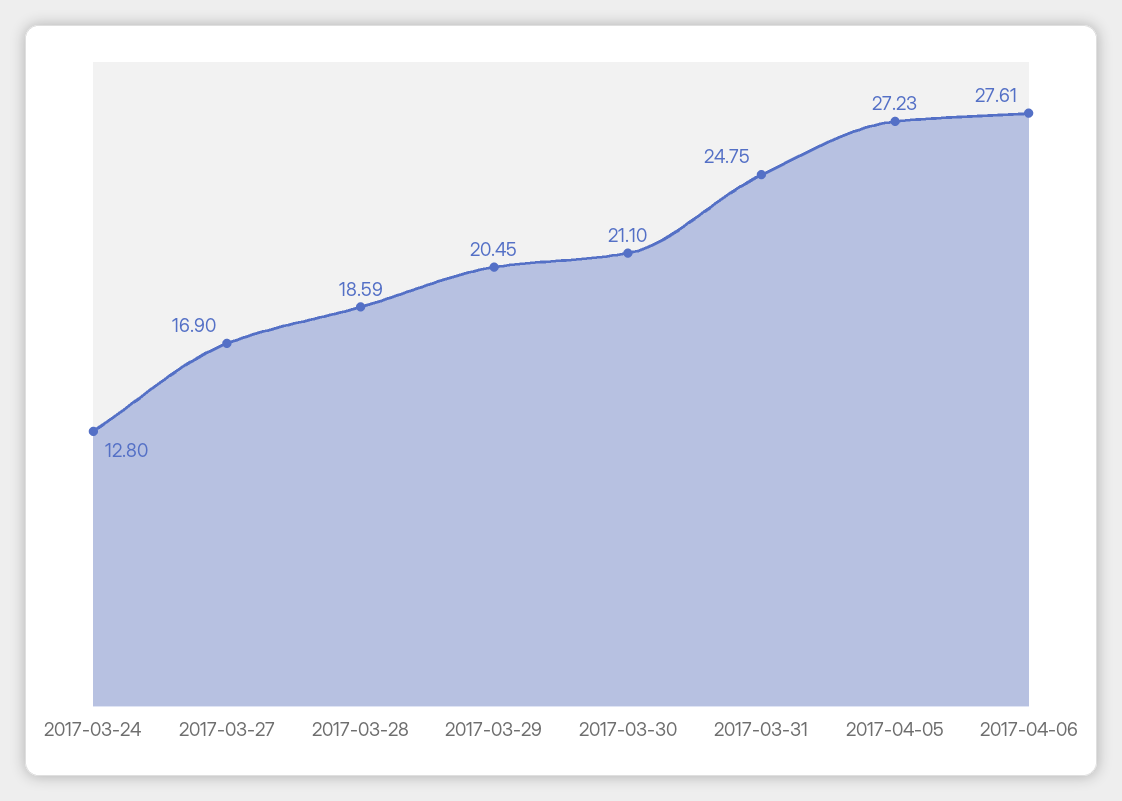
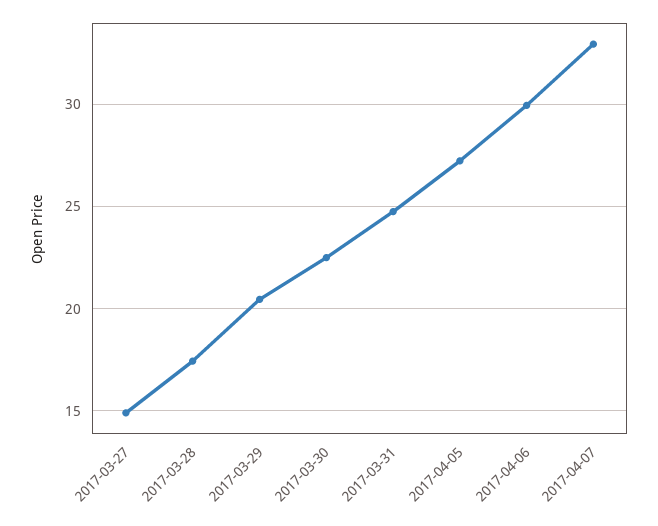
2017-03-24: 12.8 -> none
2017-03-27: 16.9 -> 15
2017-03-28: 18.59 -> 17.5
2017-03-30: 21.1 -> 22.5
2017-04-06: 27.61 -> 30
2017-04-07: none -> 33

